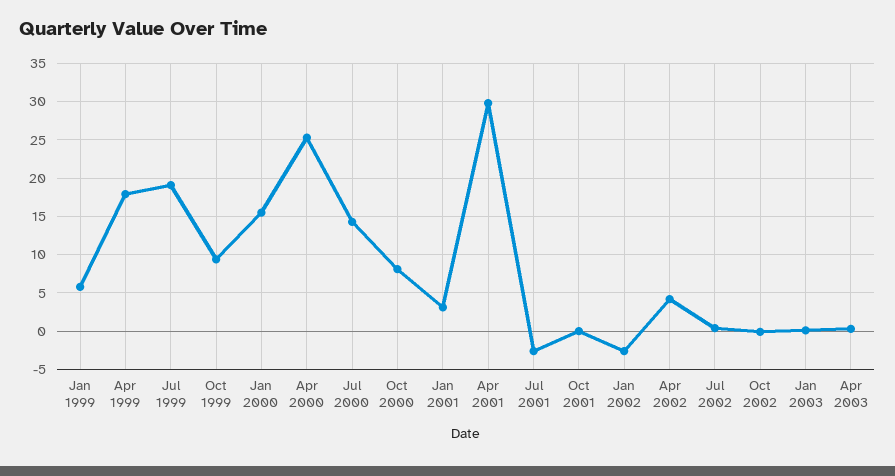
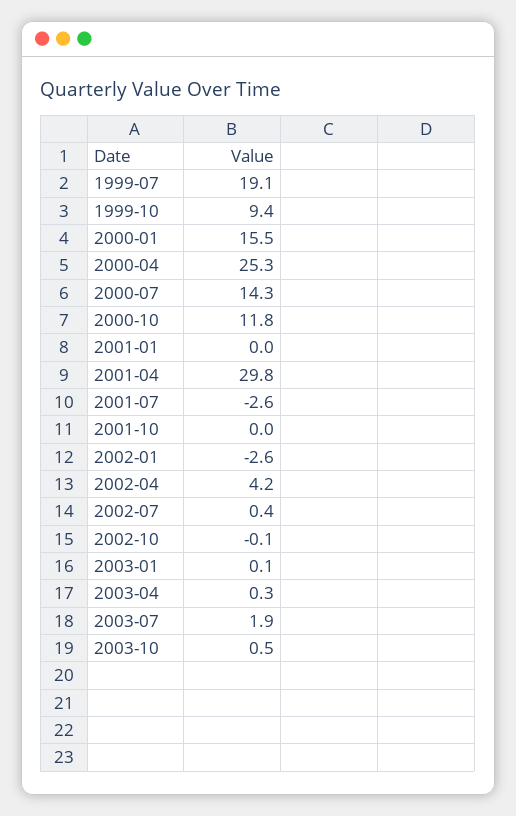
Jan 1999: 6 -> none
Apr 1999: 18 -> none
Oct 2000: 8 -> 11.8
Jan 2001: 3 -> 0
2003-07: none -> 1.9
2003-10: none -> 0.5

